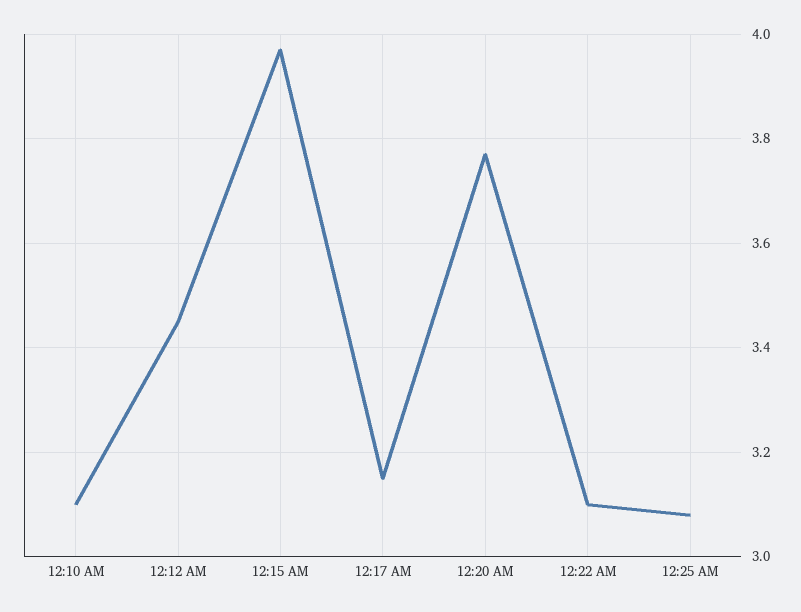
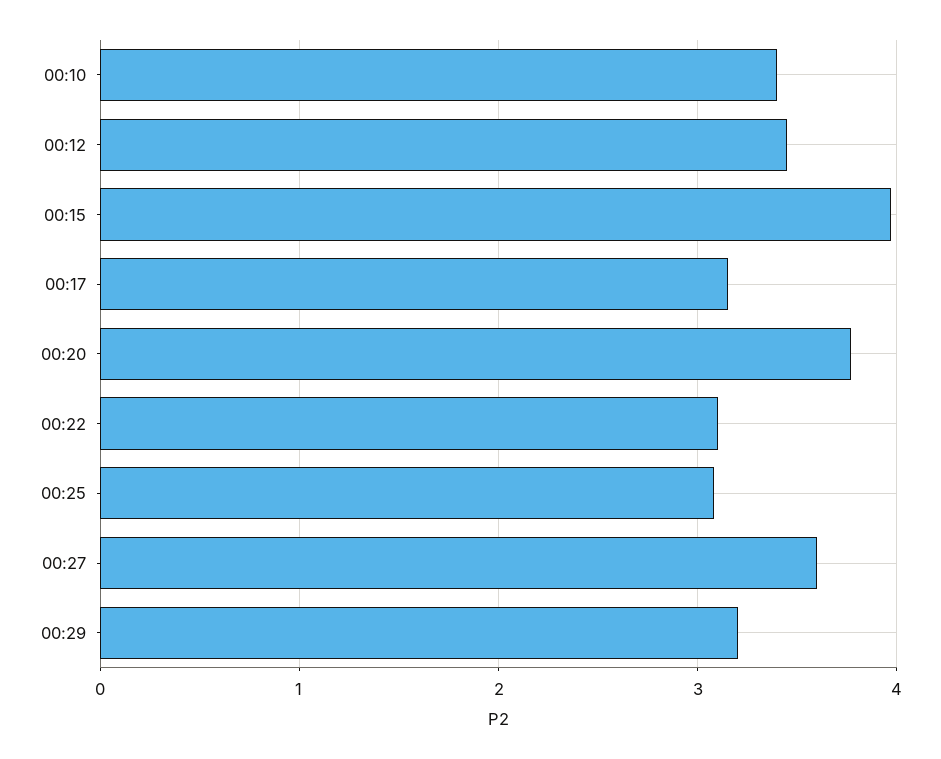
12:10 AM: 3.1 -> 3.4
00:27: none -> 3.6
00:29: none -> 3.2

